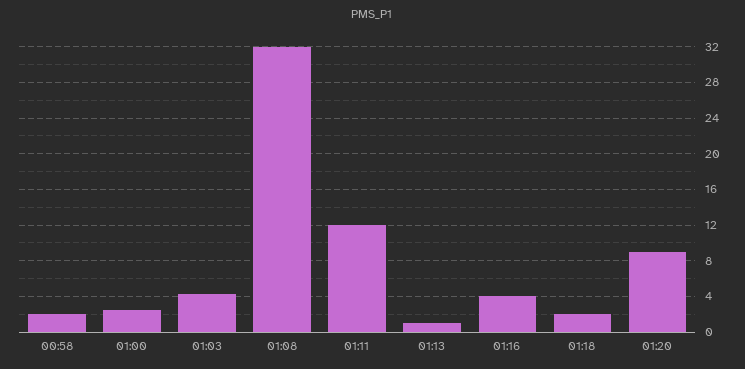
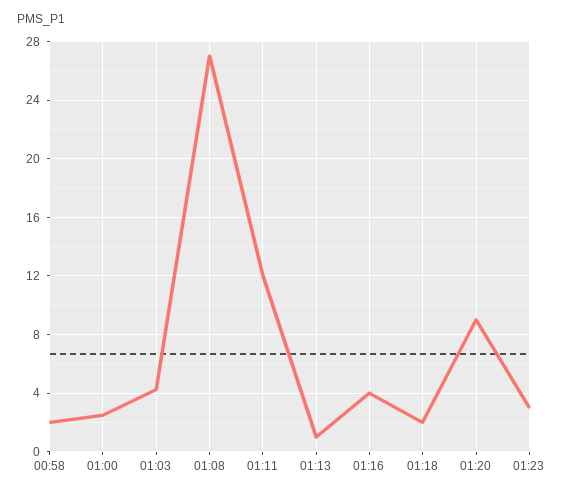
01:08: 32 -> 27
01:23: none -> 3

